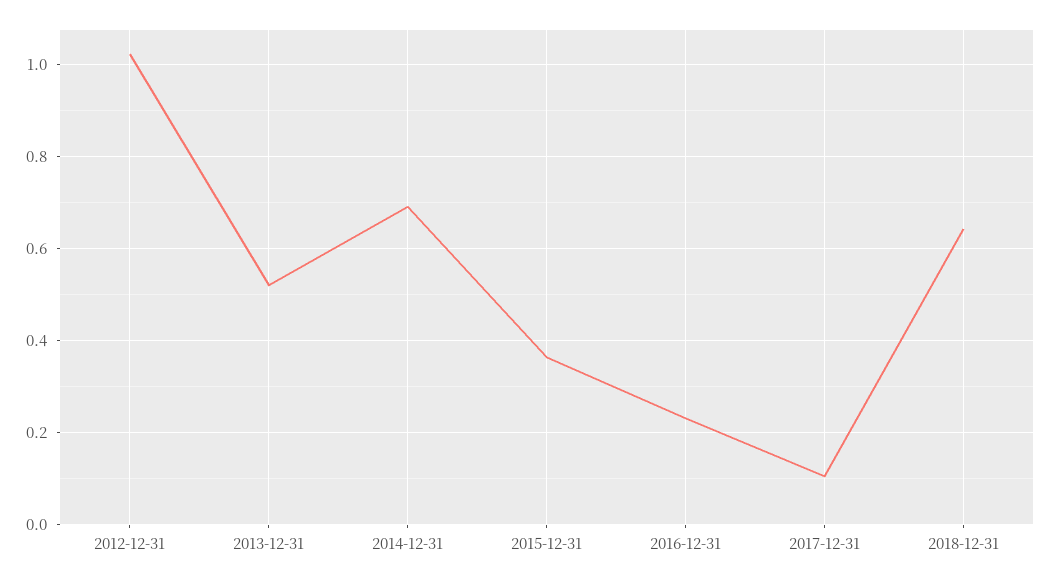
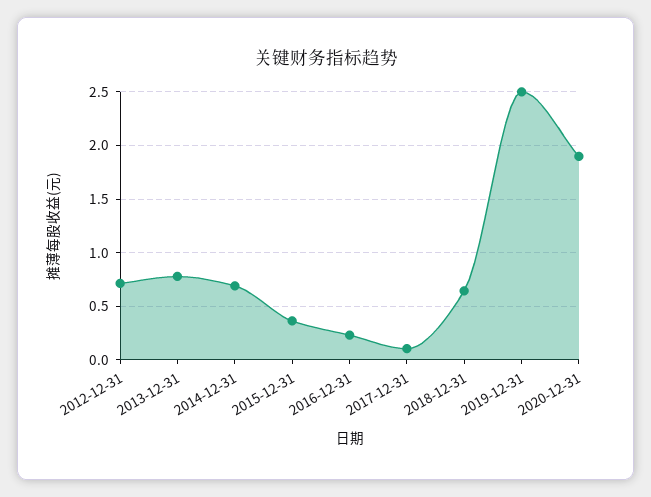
2012-12-31: 1.02 -> 0.7
2013-12-31: 0.52 -> 0.8
2019-12-31: none -> 2.5
2020-12-31: none -> 1.9

